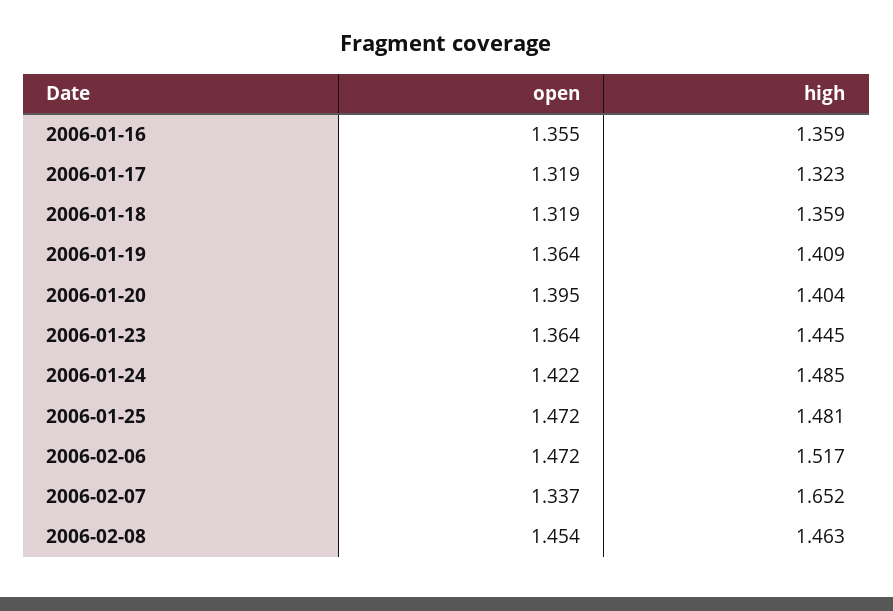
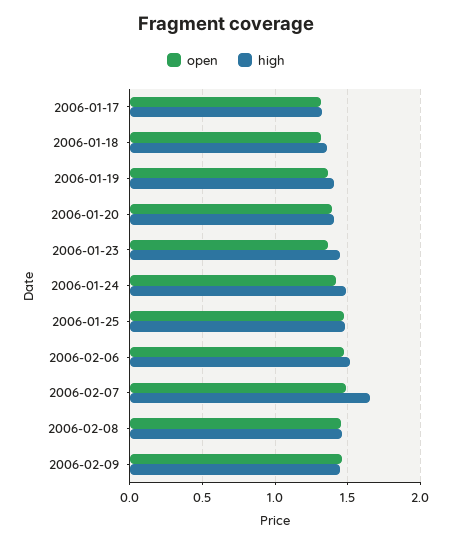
open, 2006-01-16: 1.355 -> none
high, 2006-01-16: 1.359 -> none
open, 2006-02-07: 1.337 -> 1.5
open, 2006-02-09: none -> 1.45
high, 2006-02-09: none -> 1.45

